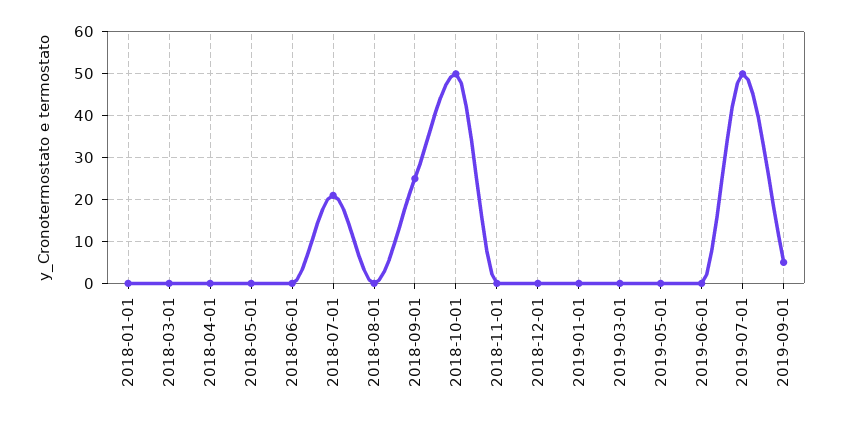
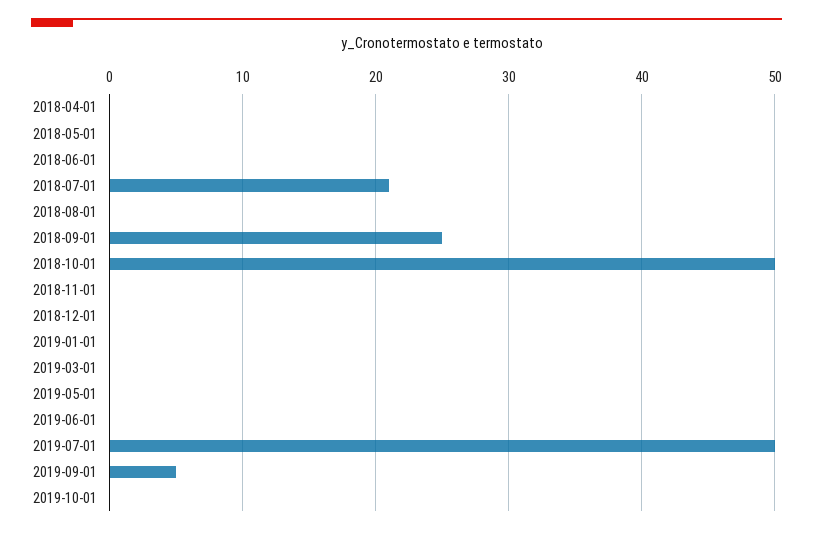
2018-01-01: 0 -> none
2018-03-01: 0 -> none
2019-10-01: none -> 0

